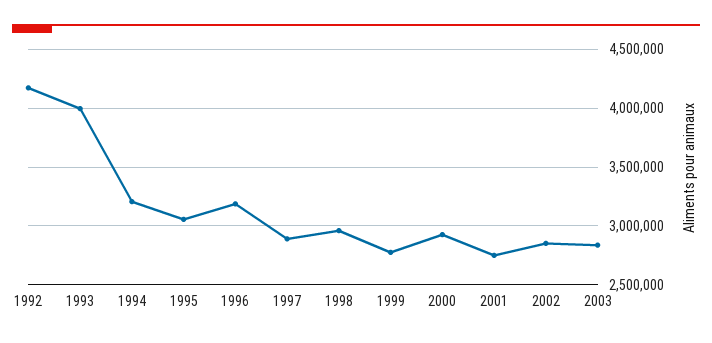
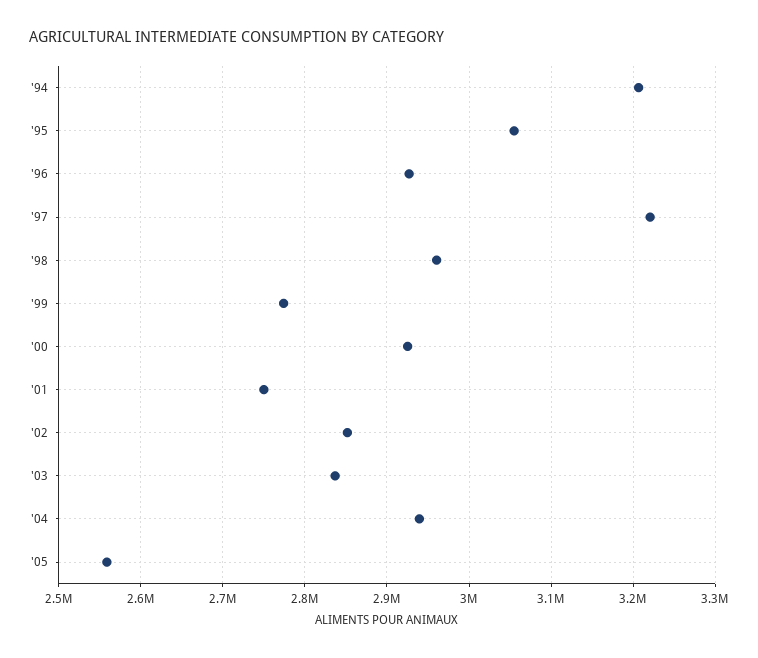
1992: 4200000 -> none
1993: 4000000 -> none
1996: 3200000 -> 2930000
1997: 2900000 -> 3220000
'04: none -> 2940000
'05: none -> 2560000

